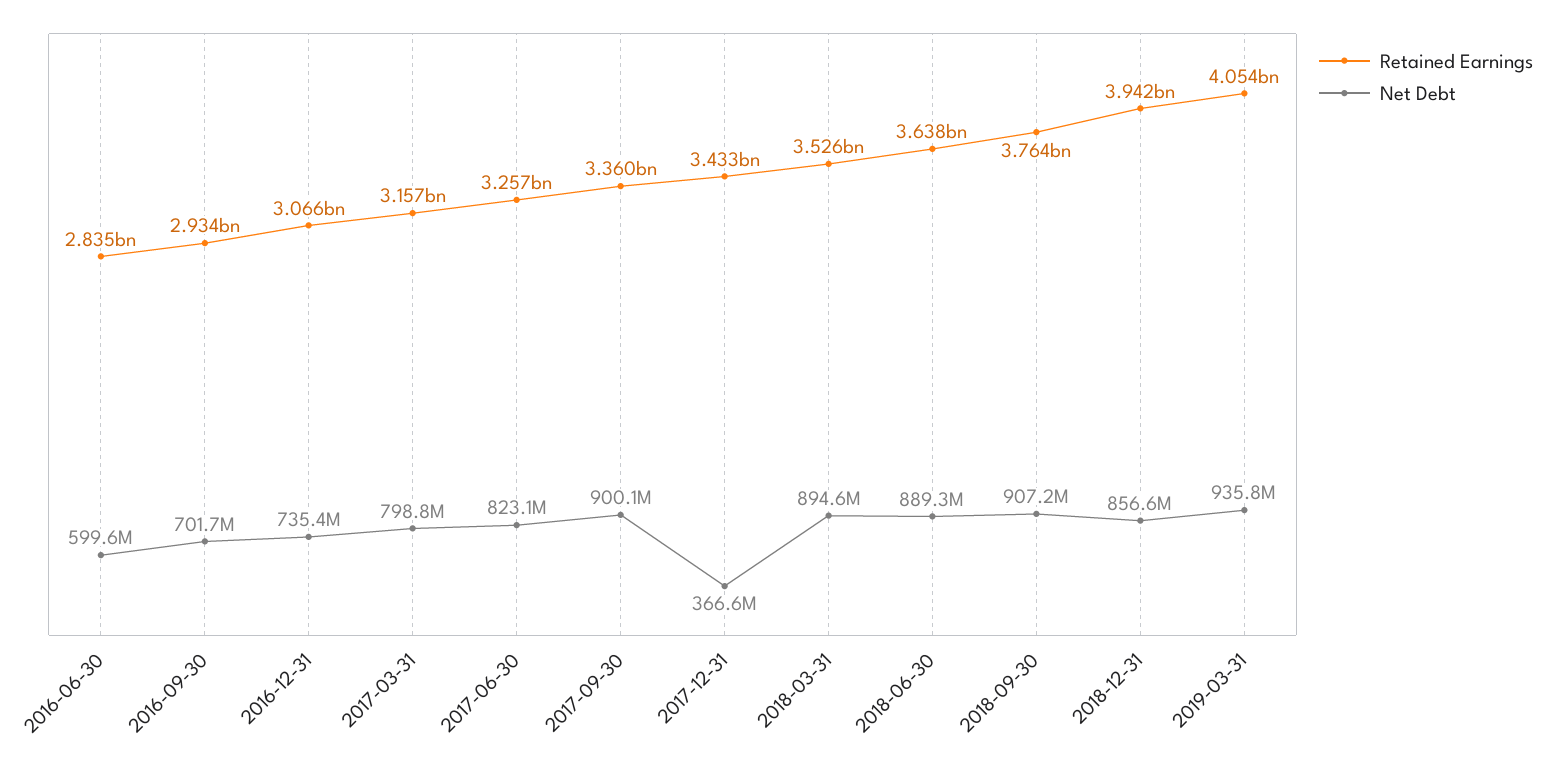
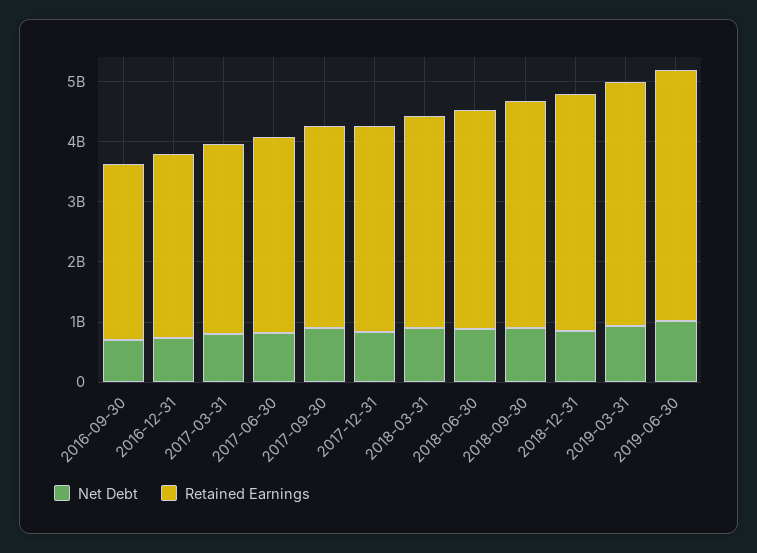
Retained Earnings, 2016-06-30: 2835000000 -> none
Net Debt, 2016-06-30: 599600000 -> none
Net Debt, 2017-12-31: 366600000 -> 800000000
Net Debt, 2019-06-30: none -> 1000000000
Retained Earnings, 2019-06-30: none -> 4200000000

